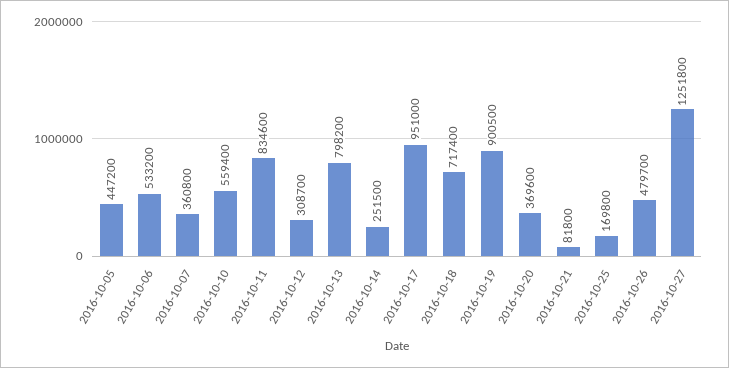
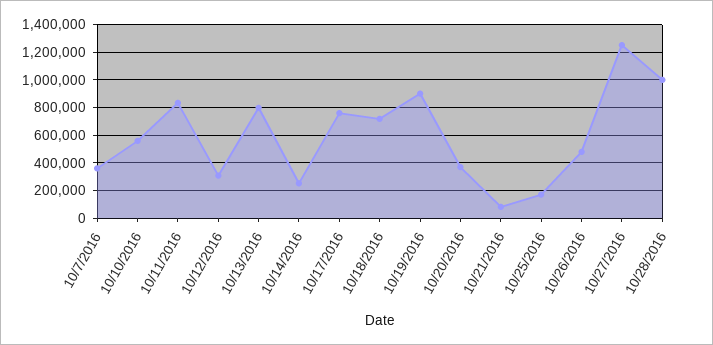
2016-10-05: 447200 -> none
2016-10-06: 533200 -> none
2016-10-17: 951000 -> 750000
10/28/2016: none -> 1000000

